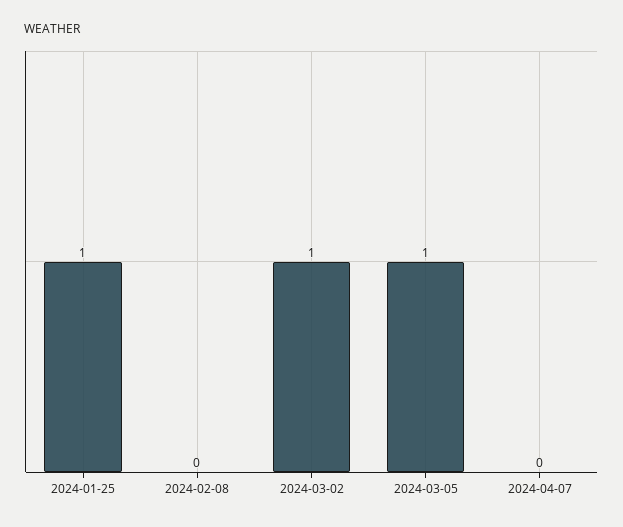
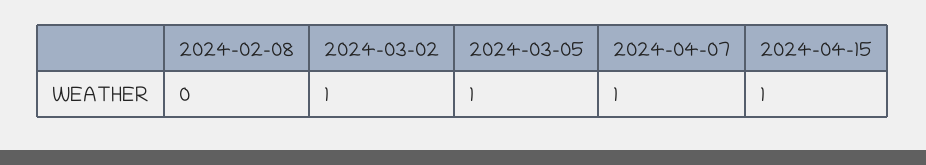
2024-01-25: 1 -> none
2024-04-07: 0 -> 1
2024-04-15: none -> 1

